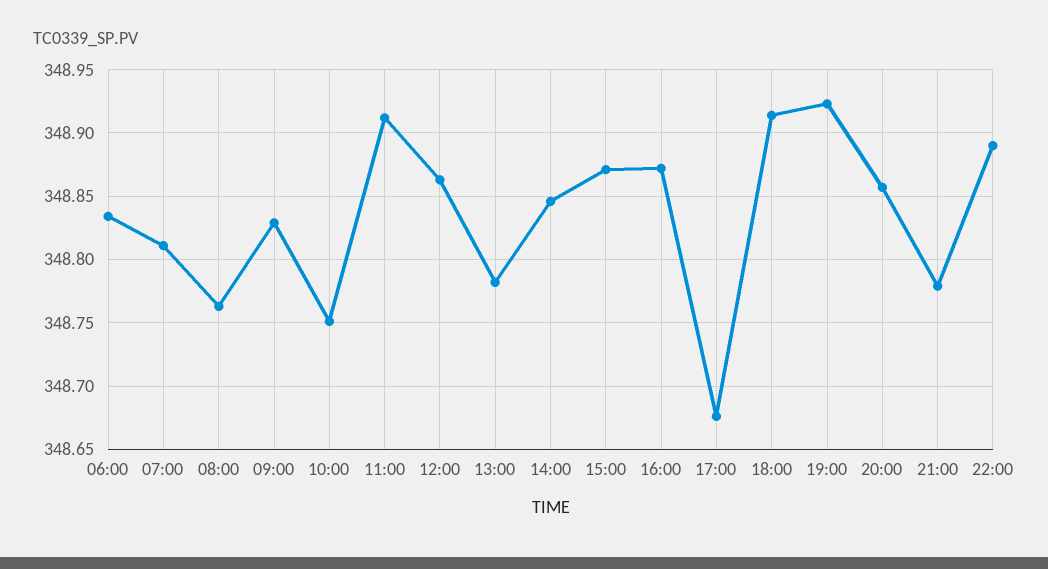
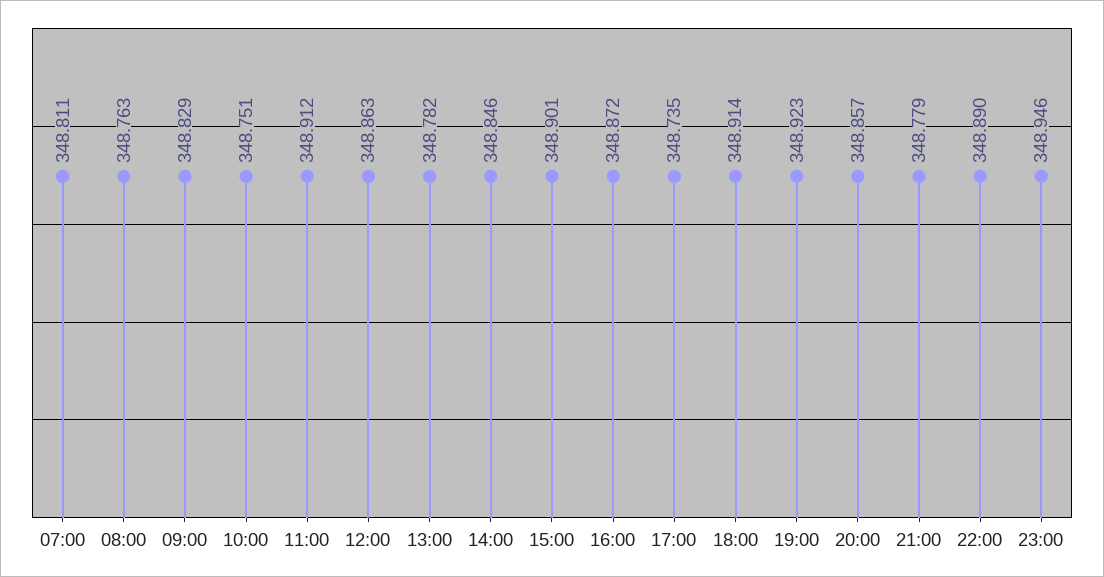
06:00: 348.835 -> none
15:00: 348.87 -> 348.901
17:00: 348.675 -> 348.735
23:00: none -> 348.946

